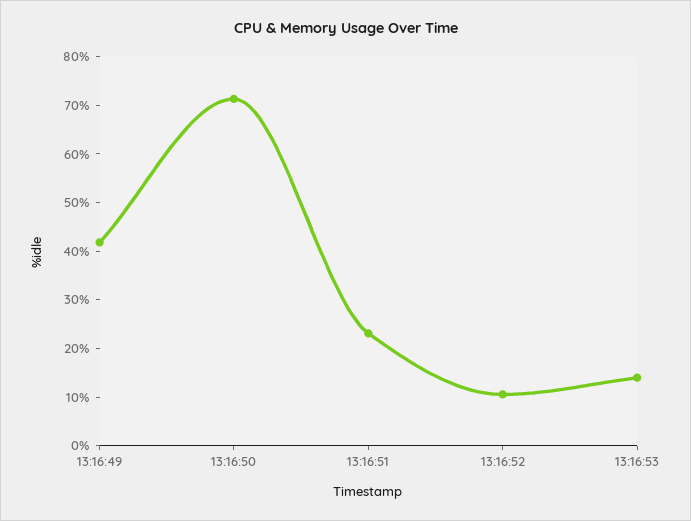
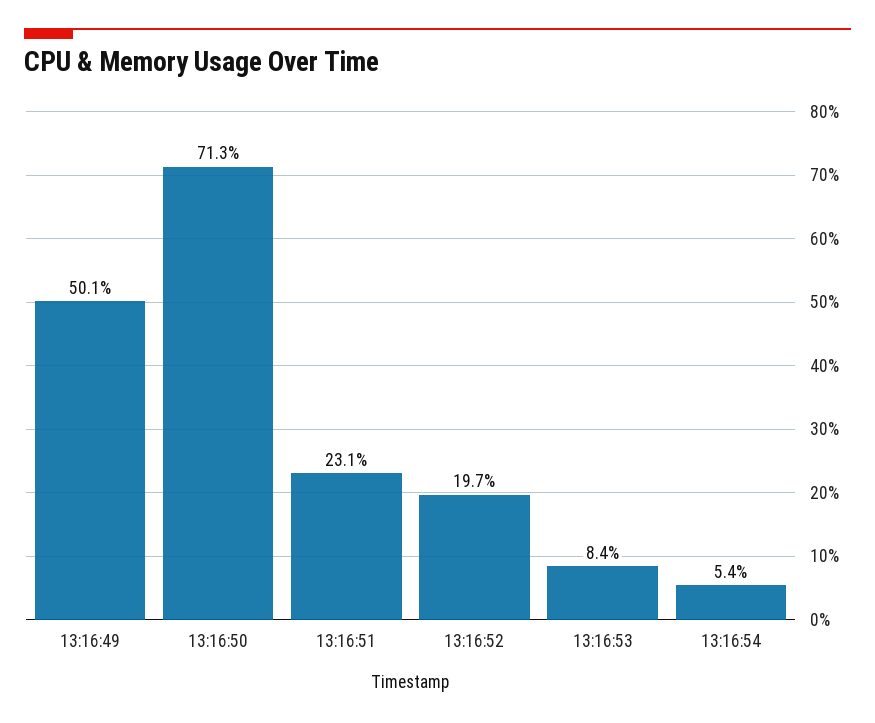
13:16:49: 42 -> 50.1
13:16:52: 10 -> 19.7
13:16:53: 14 -> 8.4
13:16:54: none -> 5.4

